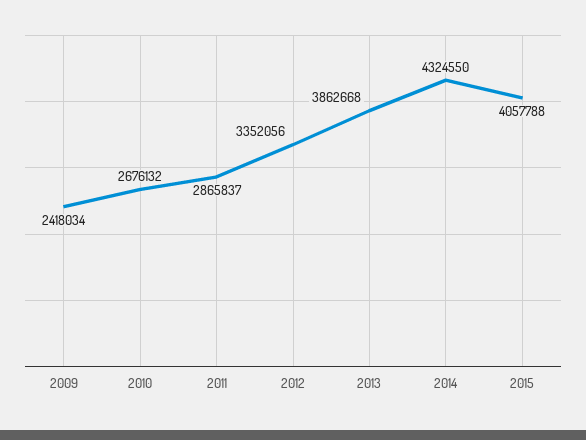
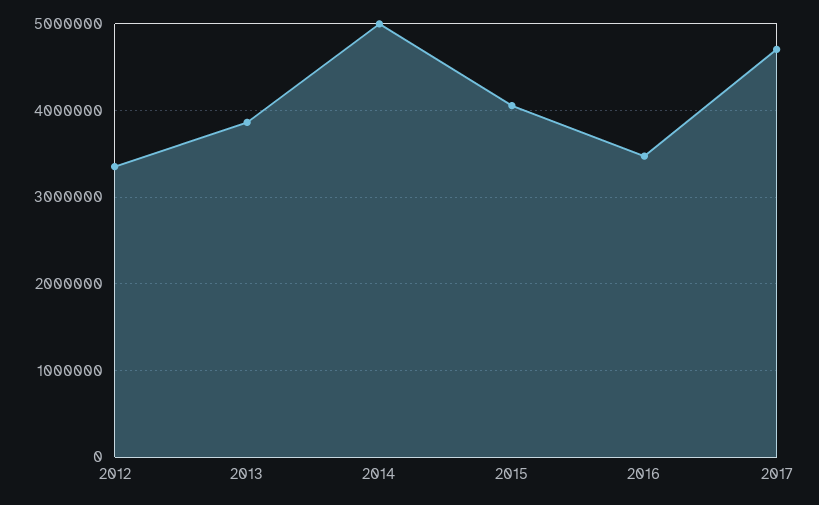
2009: 2418034 -> none
2010: 2676132 -> none
2011: 2865837 -> none
2014: 4324550 -> 5000000
2016: none -> 3500000
2017: none -> 4700000

